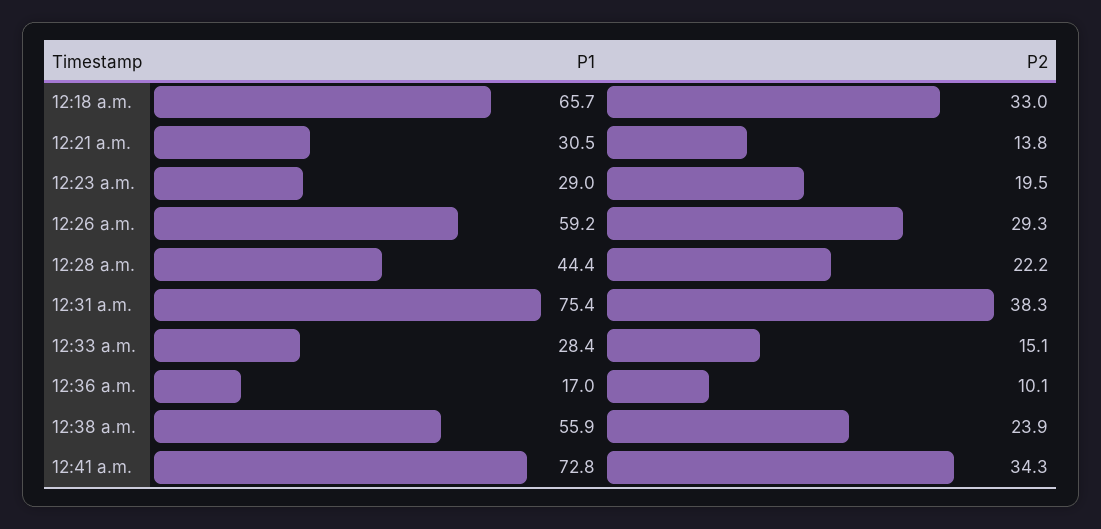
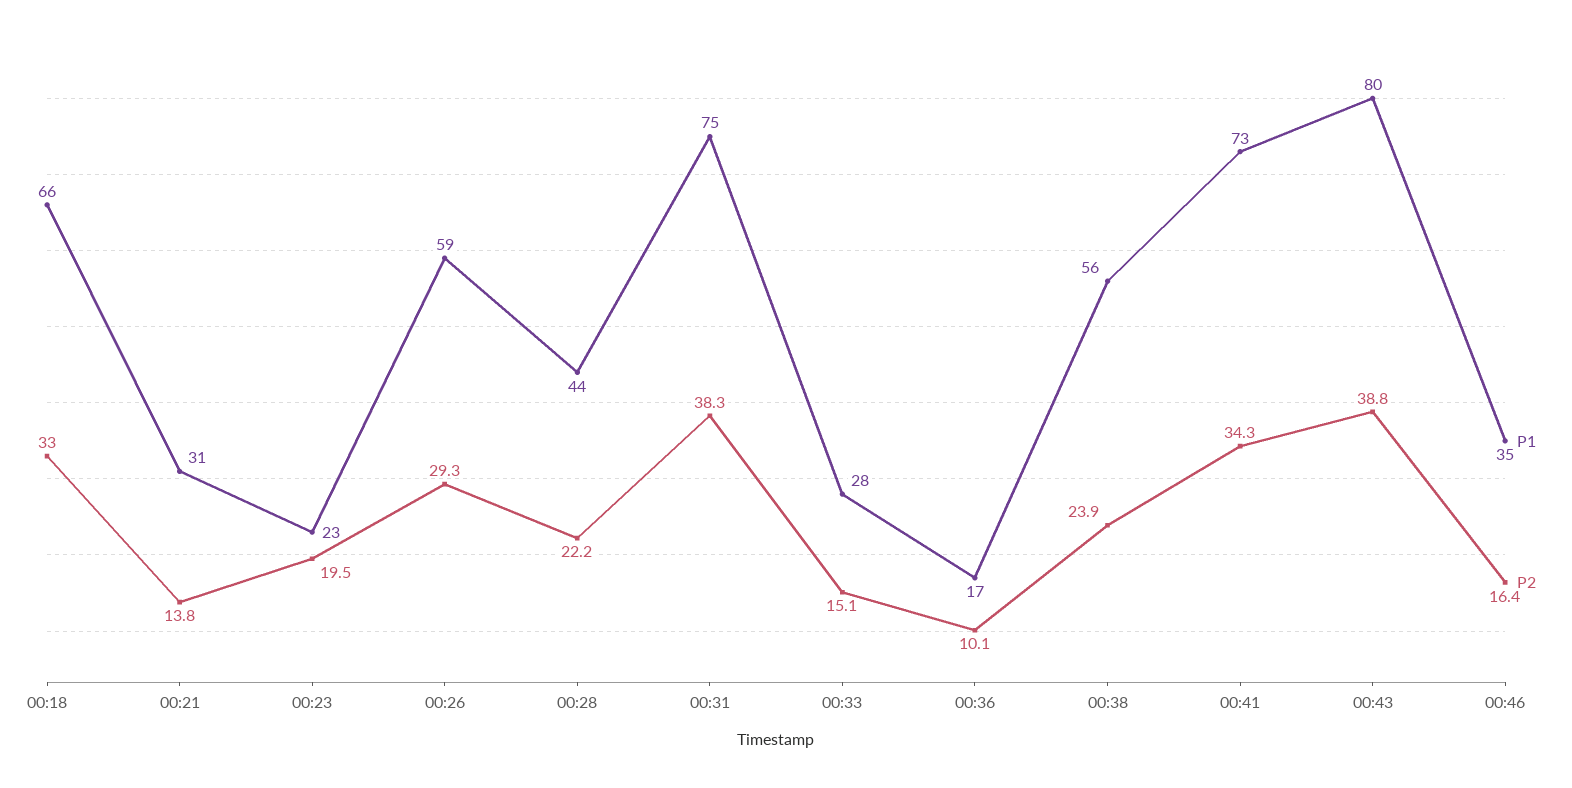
P1, 12:23 a.m.: 29 -> 23
P1, 00:43: none -> 80
P2, 00:43: none -> 38.8
P1, 00:46: none -> 35
P2, 00:46: none -> 16.4

